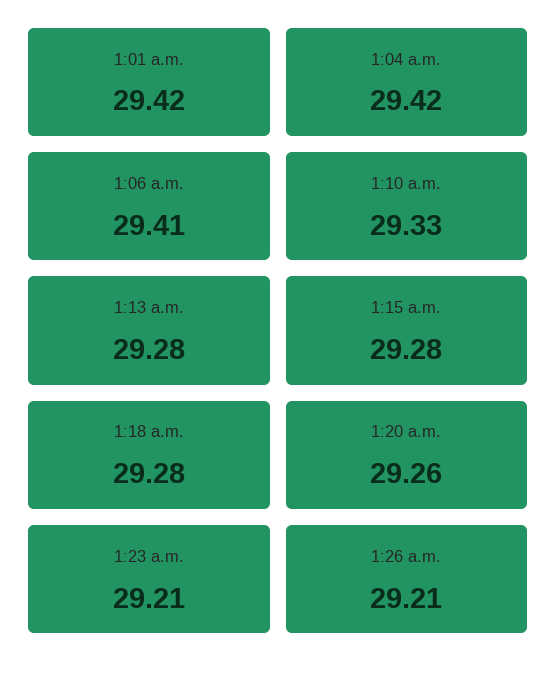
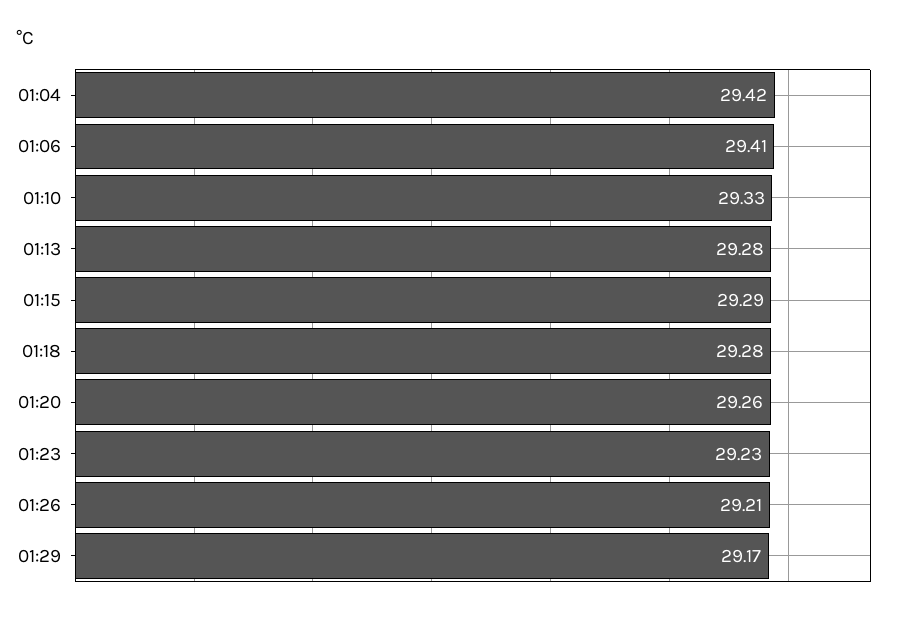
1:01 a.m.: 29.42 -> none
1:15 a.m.: 29.28 -> 29.29
1:23 a.m.: 29.21 -> 29.23
01:29: none -> 29.17

